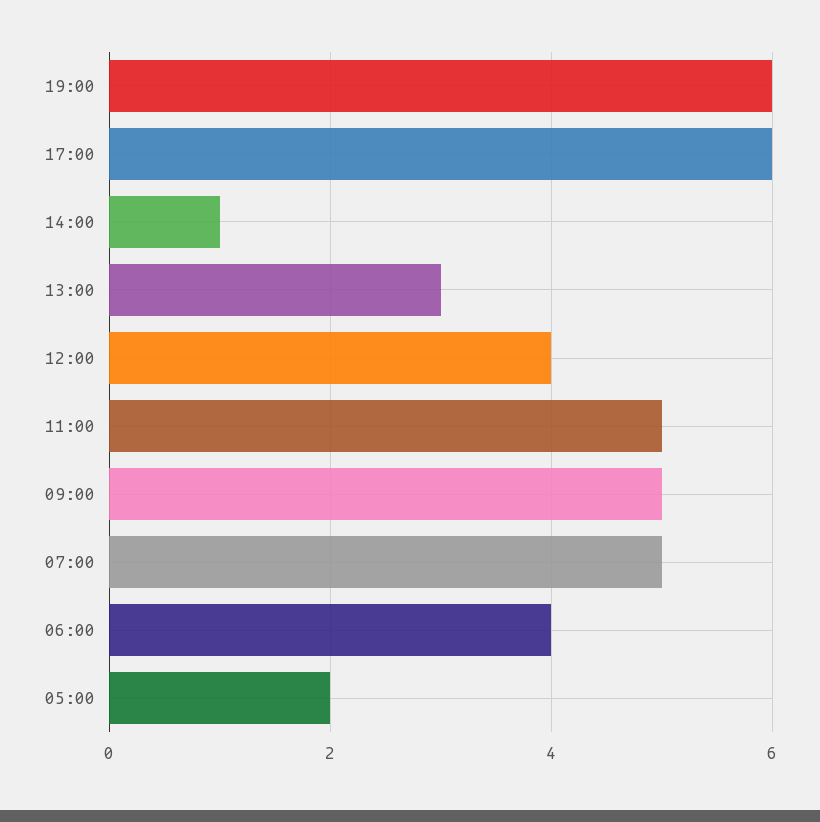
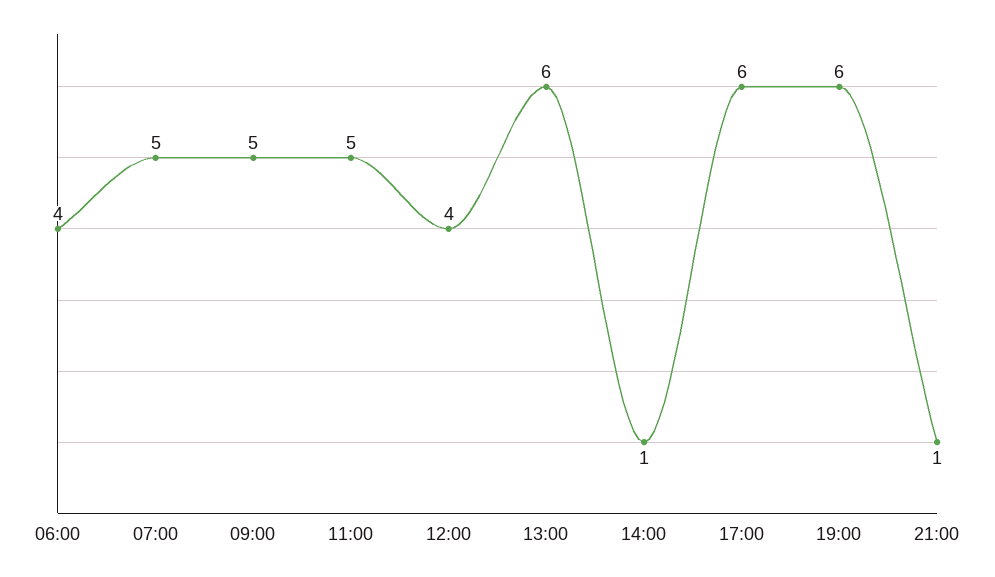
13:00: 3 -> 6
05:00: 2 -> none
21:00: none -> 1

